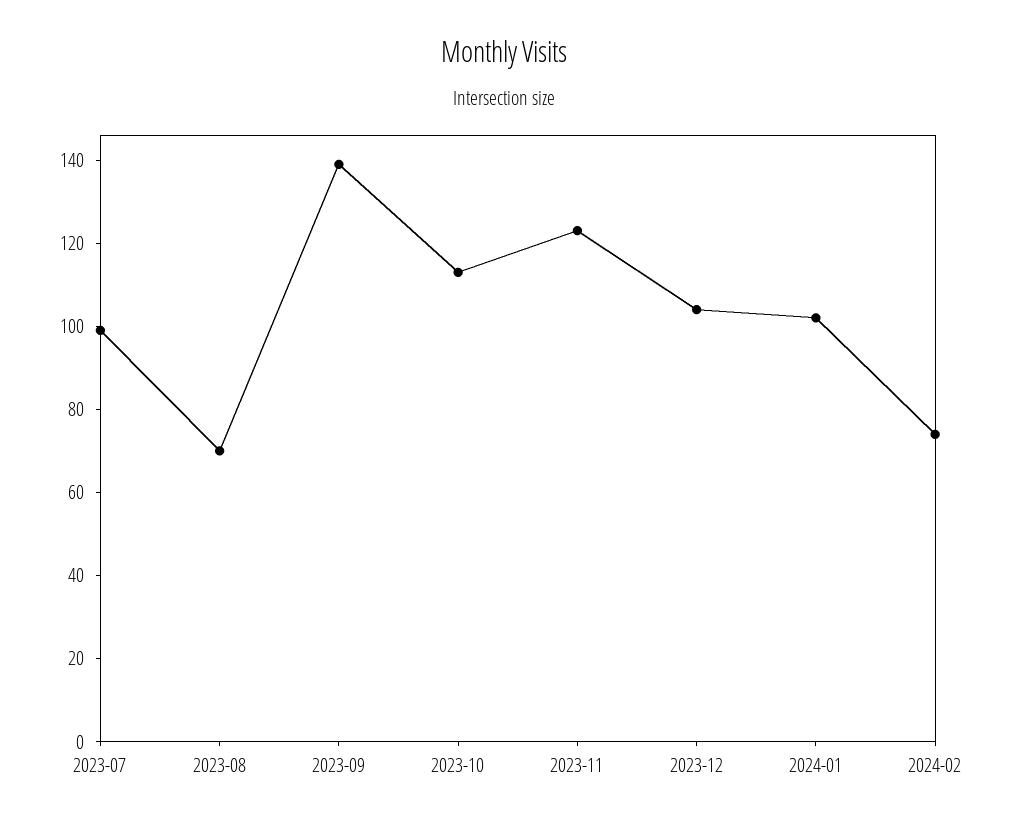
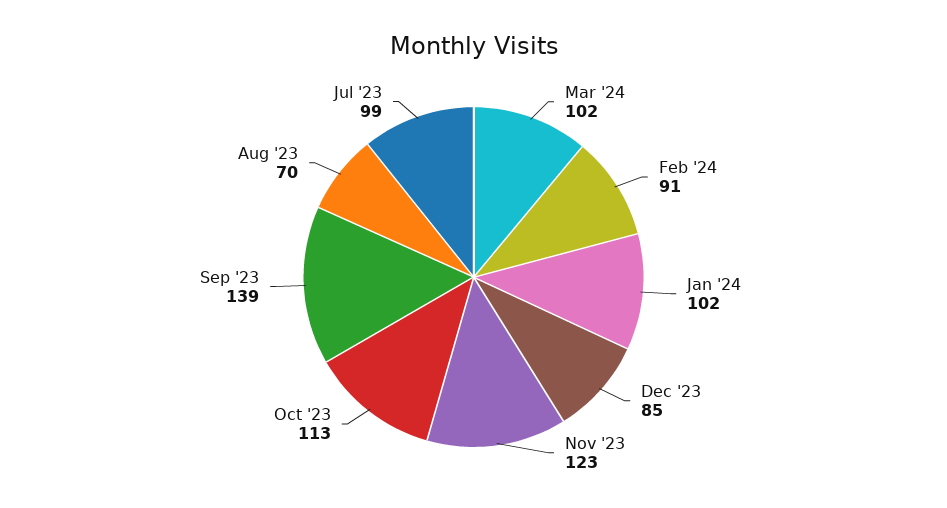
2023-12: 105 -> 85
2024-02: 75 -> 91
Mar '24: none -> 102

